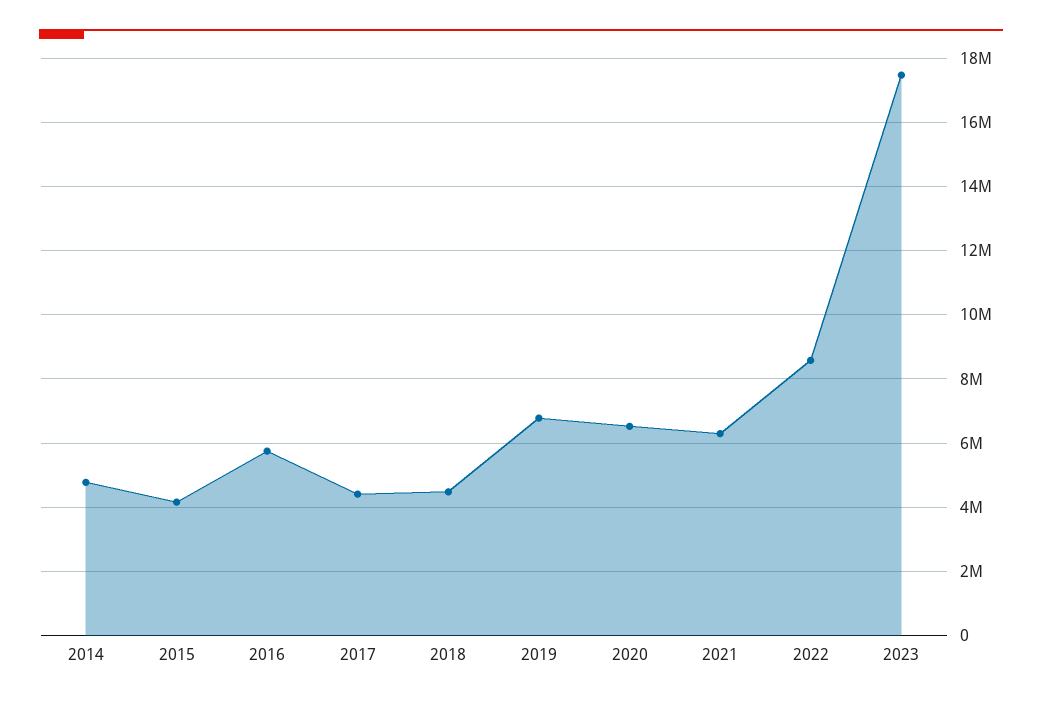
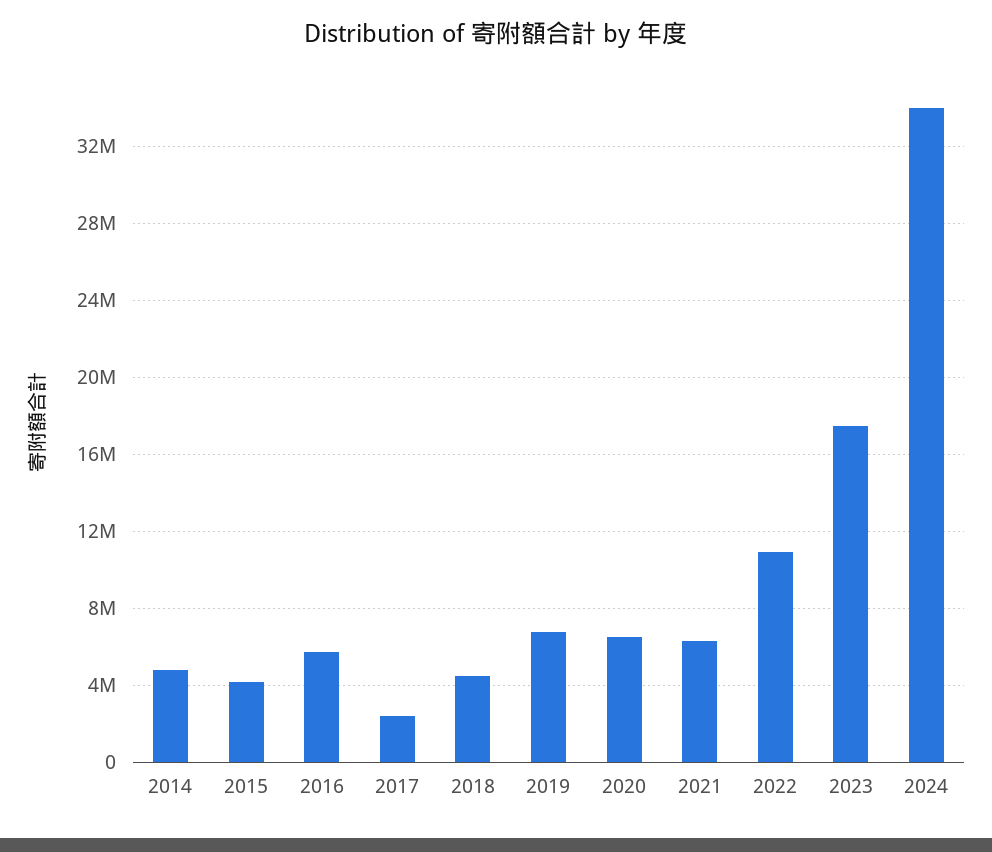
2017: 4400000 -> 2500000
2022: 8600000 -> 11000000
2024: none -> 34000000

